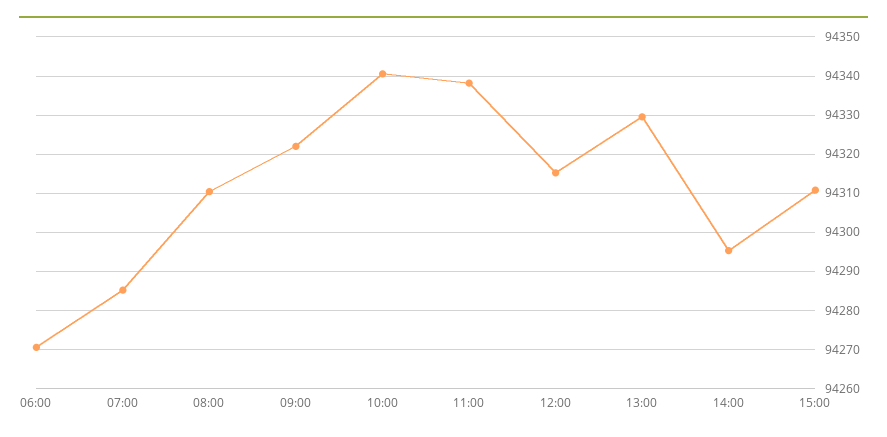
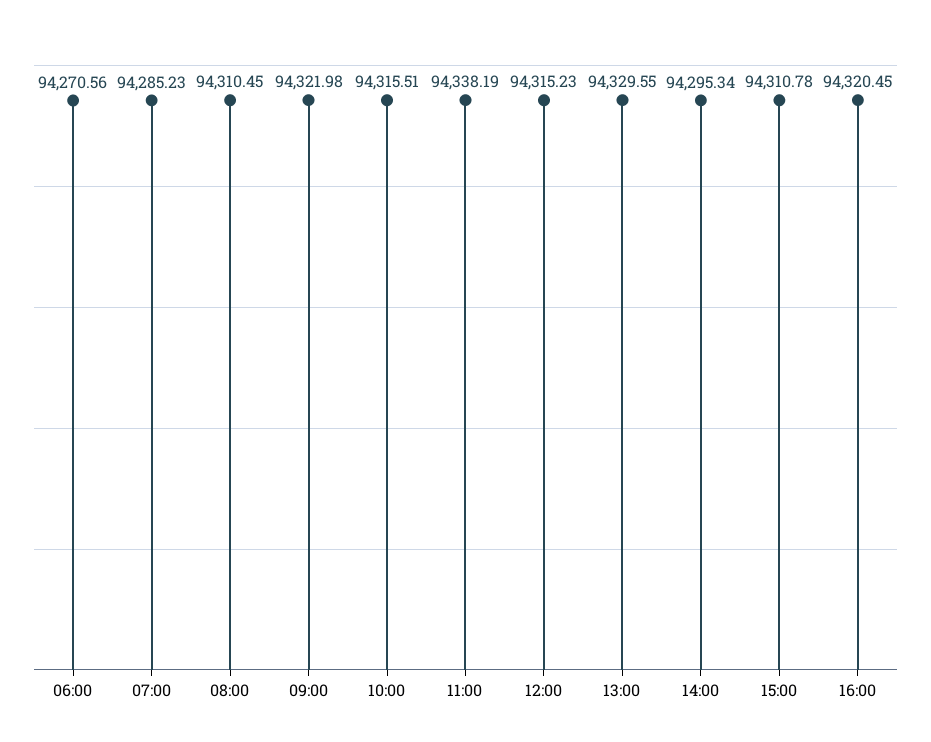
10:00: 94340 -> 94315.51
16:00: none -> 94320.45

